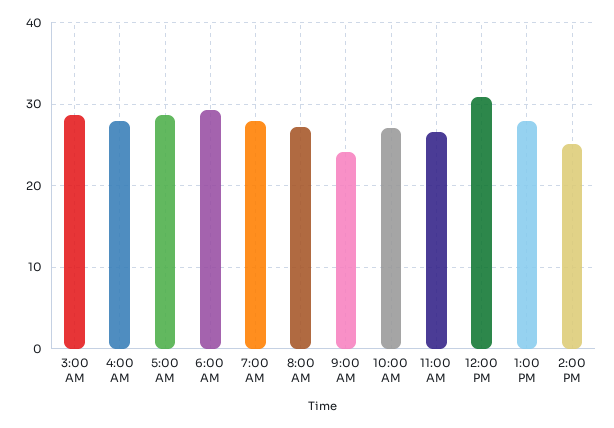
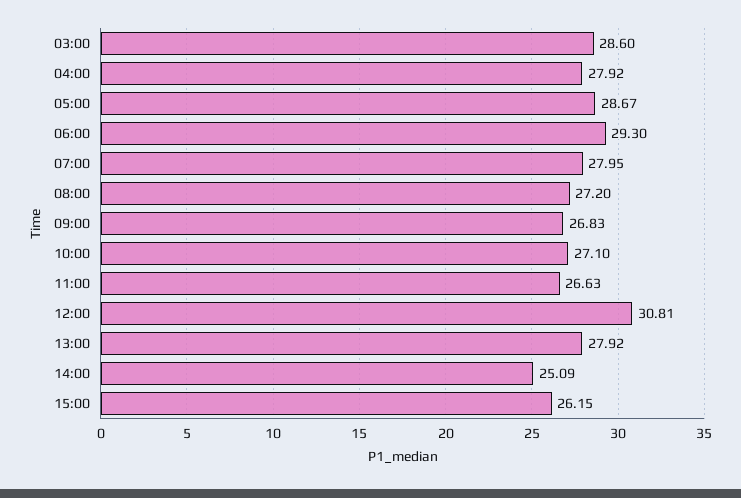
9:00 AM: 24 -> 26.83
15:00: none -> 26.15

